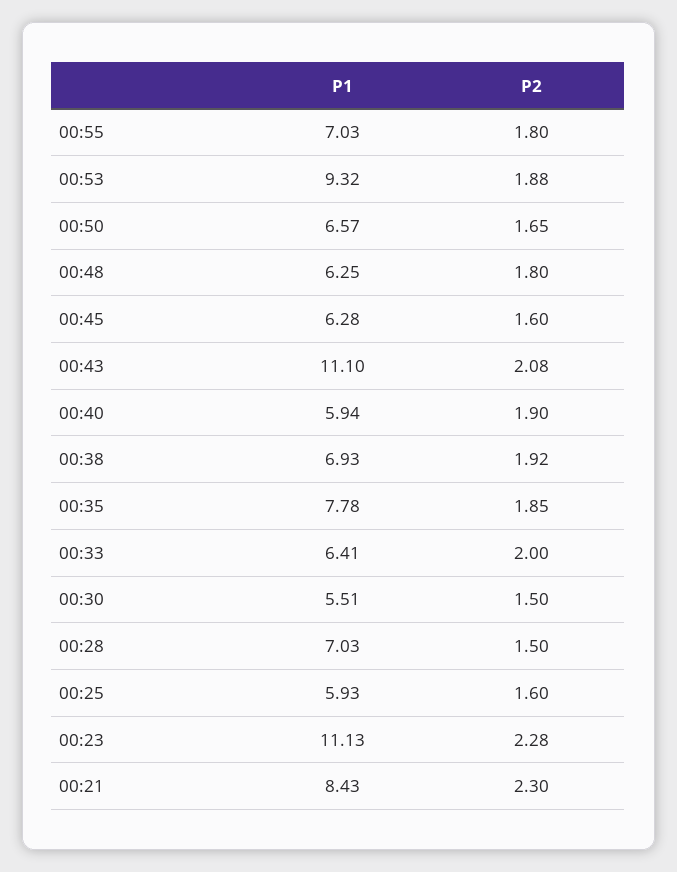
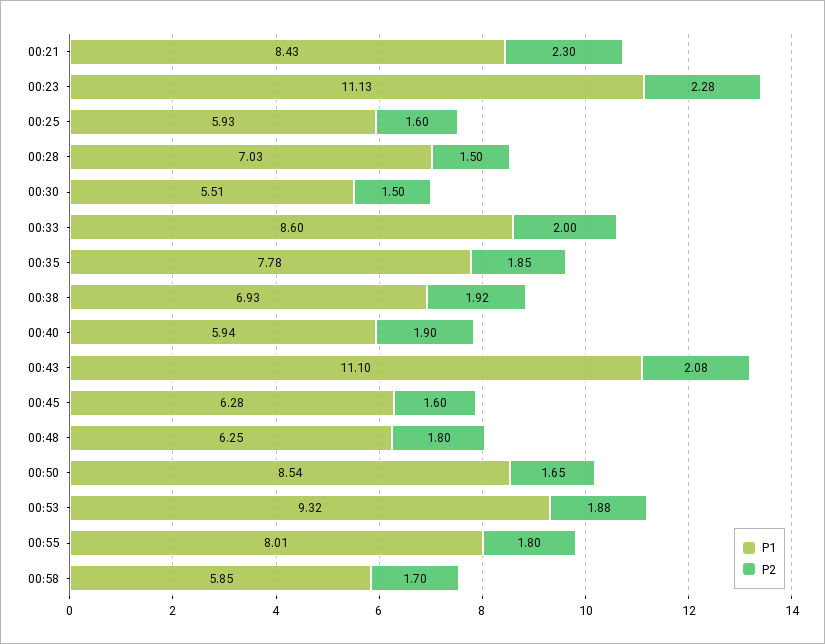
P1, 00:55: 7.03 -> 8.01
P1, 00:50: 6.57 -> 8.54
P1, 00:33: 6.41 -> 8.6
P1, 00:58: none -> 5.85
P2, 00:58: none -> 1.7

